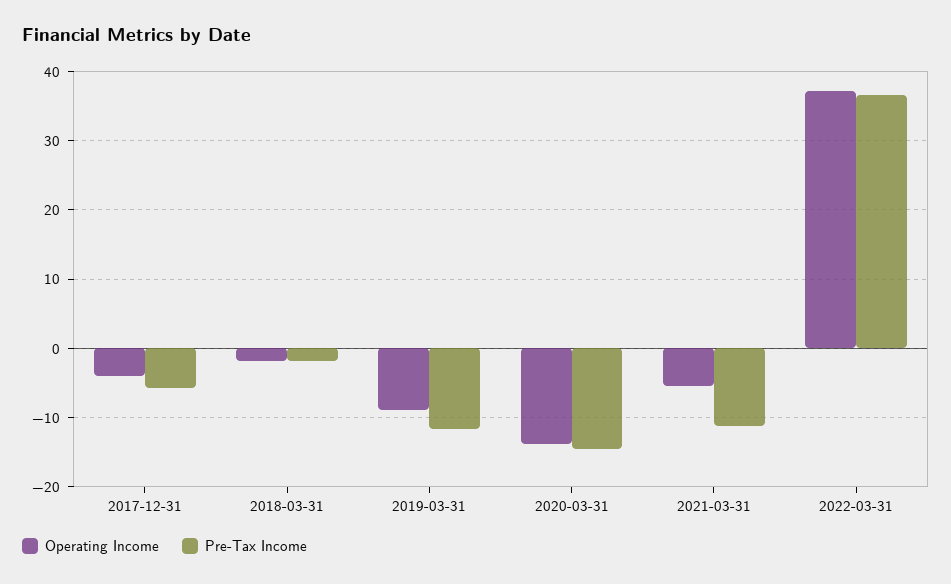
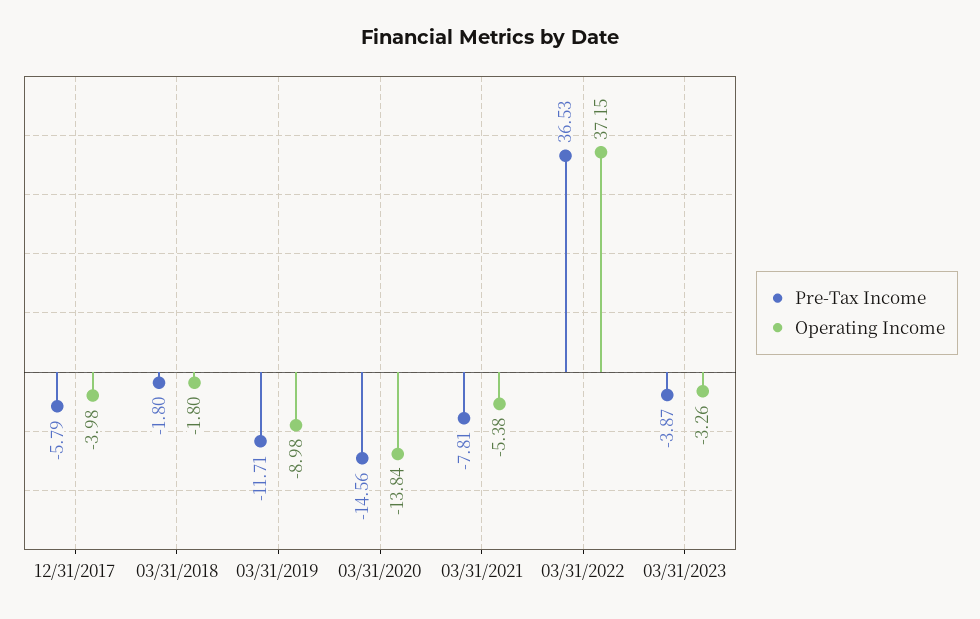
Pre-Tax Income, 2021-03-31: -11 -> -7.81
Pre-Tax Income, 03/31/2023: none -> -3.87
Operating Income, 03/31/2023: none -> -3.26

